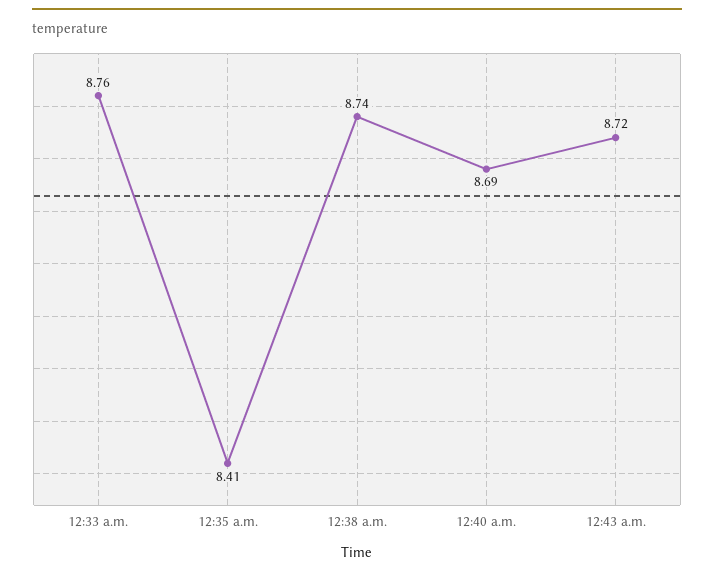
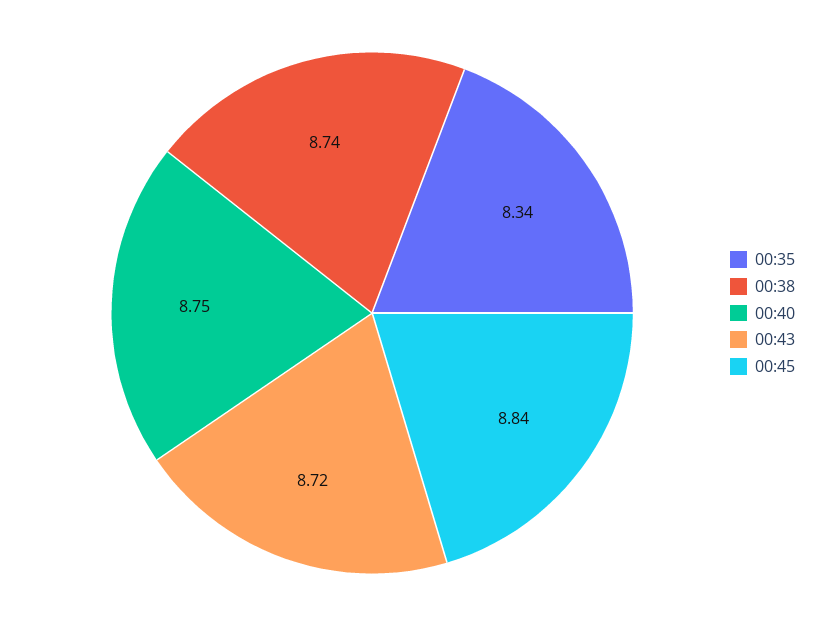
12:33 a.m.: 8.76 -> none
12:35 a.m.: 8.41 -> 8.34
12:40 a.m.: 8.69 -> 8.75
00:45: none -> 8.84

